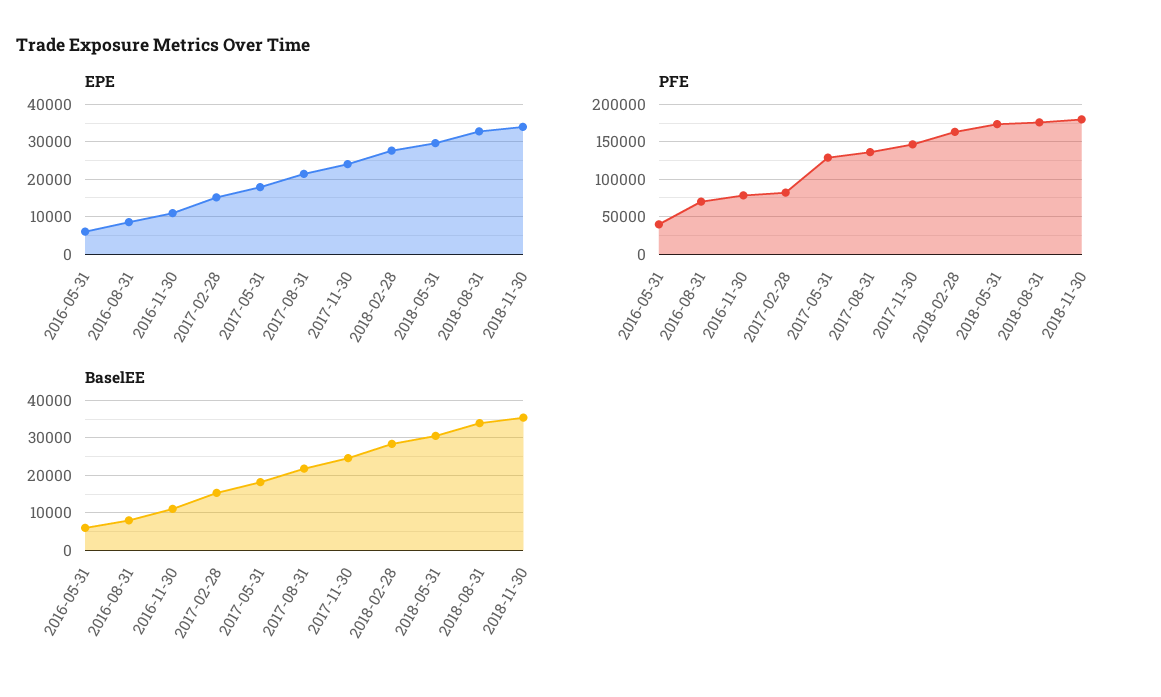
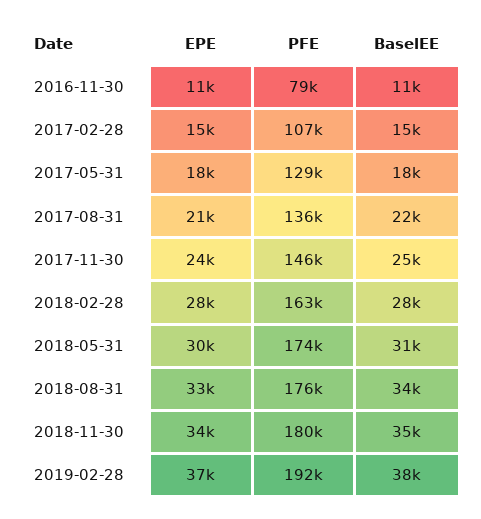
EPE, 2016-05-31: 6000 -> none
EPE, 2016-08-31: 8000 -> none
PFE, 2016-05-31: 40000 -> none
PFE, 2016-08-31: 70000 -> none
PFE, 2017-02-28: 80000 -> 107000
BaselEE, 2016-05-31: 6000 -> none
BaselEE, 2016-08-31: 8000 -> none
EPE, 2019-02-28: none -> 37000
PFE, 2019-02-28: none -> 192000
BaselEE, 2019-02-28: none -> 38000

